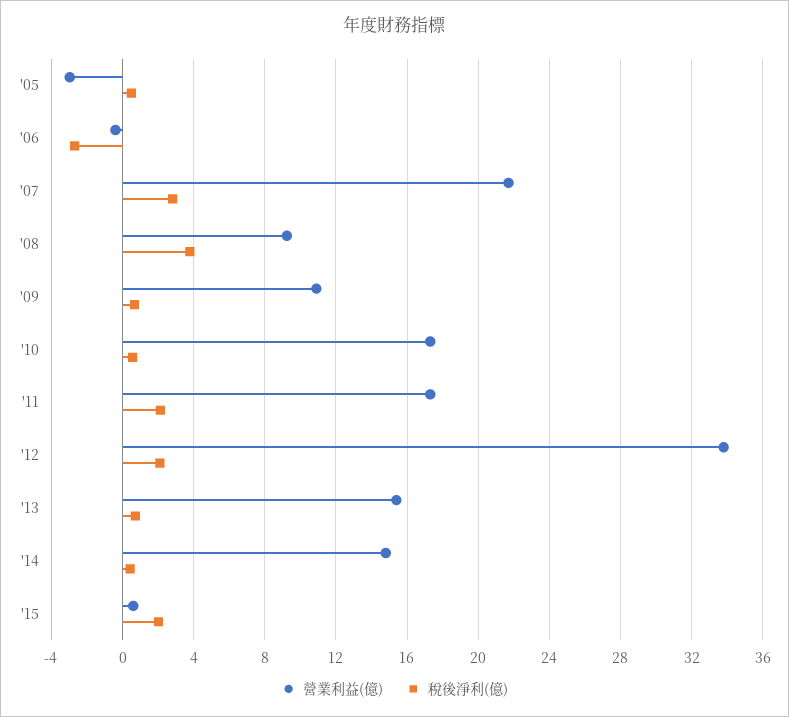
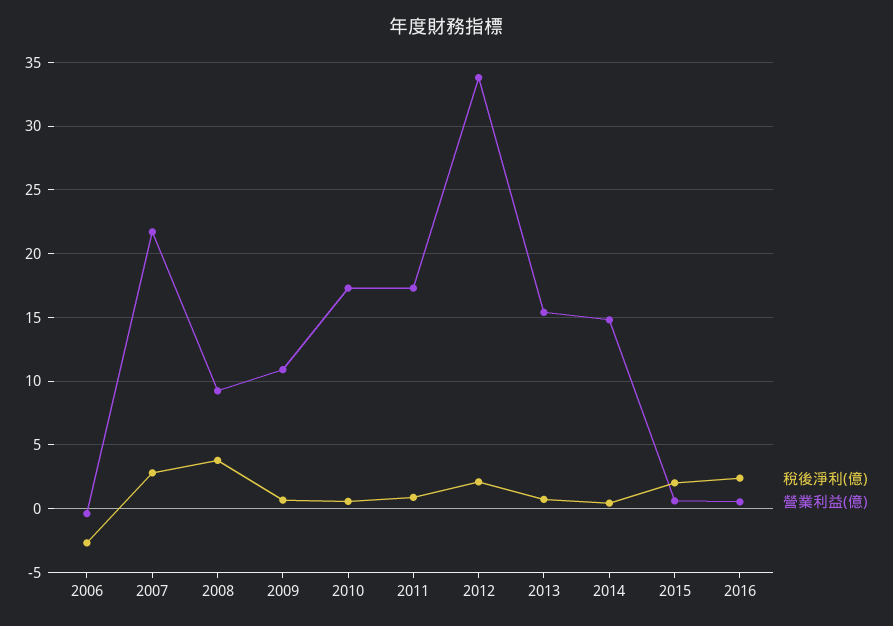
營業利益(億), '05: -3 -> none
稅後淨利(億), '05: 0.5 -> none
稅後淨利(億), '11: 2 -> 1
稅後淨利(億), 2016: none -> 2.5
營業利益(億), 2016: none -> 0.5

